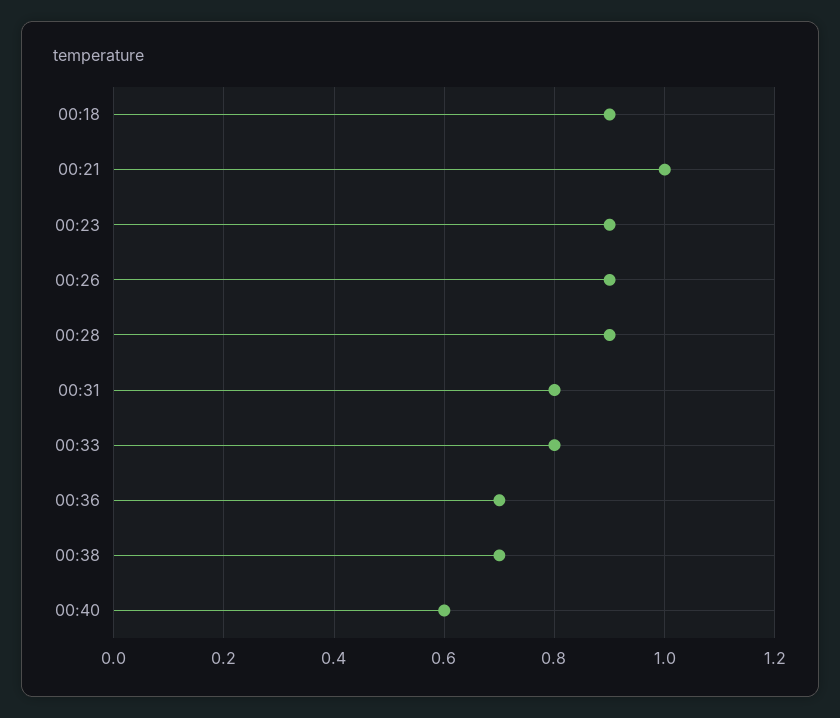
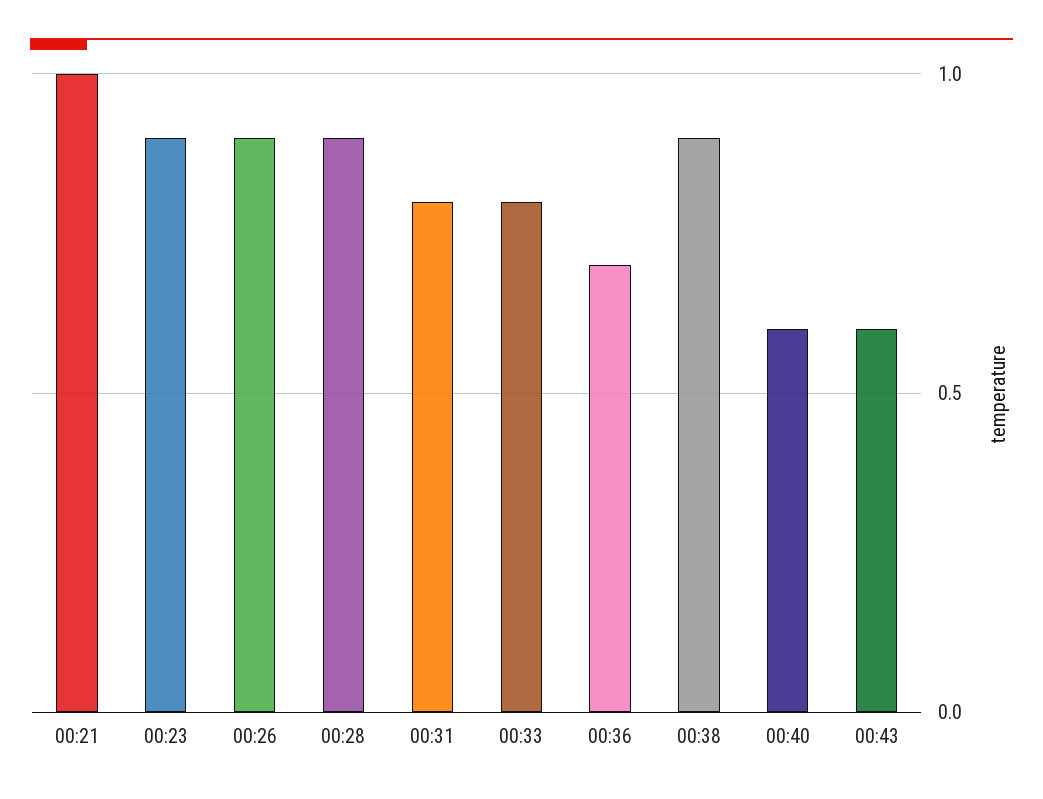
00:18: 0.9 -> none
00:38: 0.7 -> 0.9
00:43: none -> 0.6

